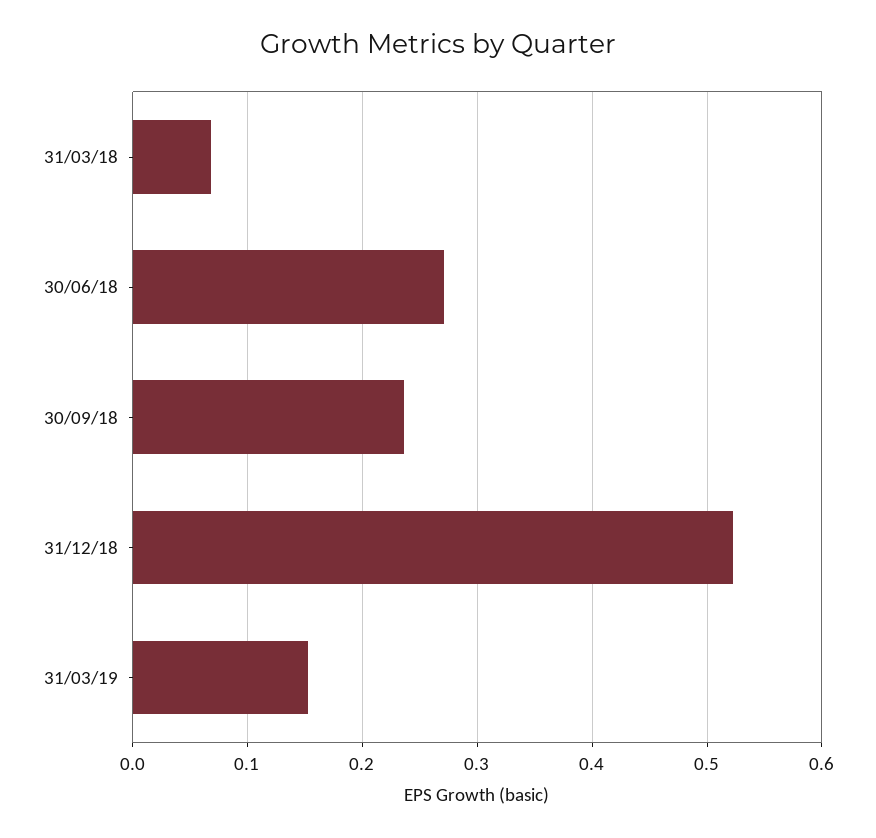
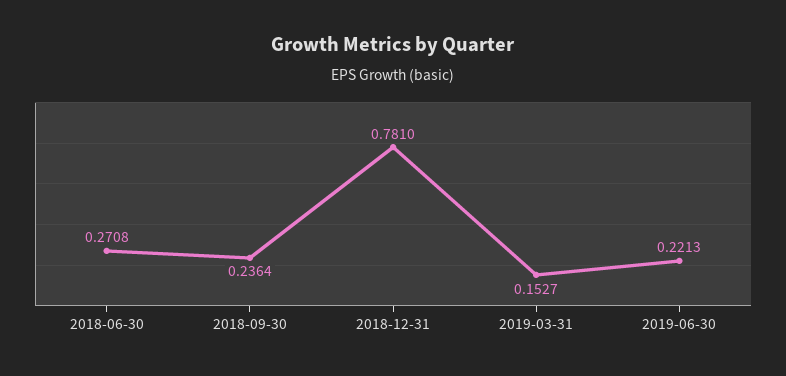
31/03/18: 0.07 -> none
31/12/18: 0.52 -> 0.781
2019-06-30: none -> 0.2213

